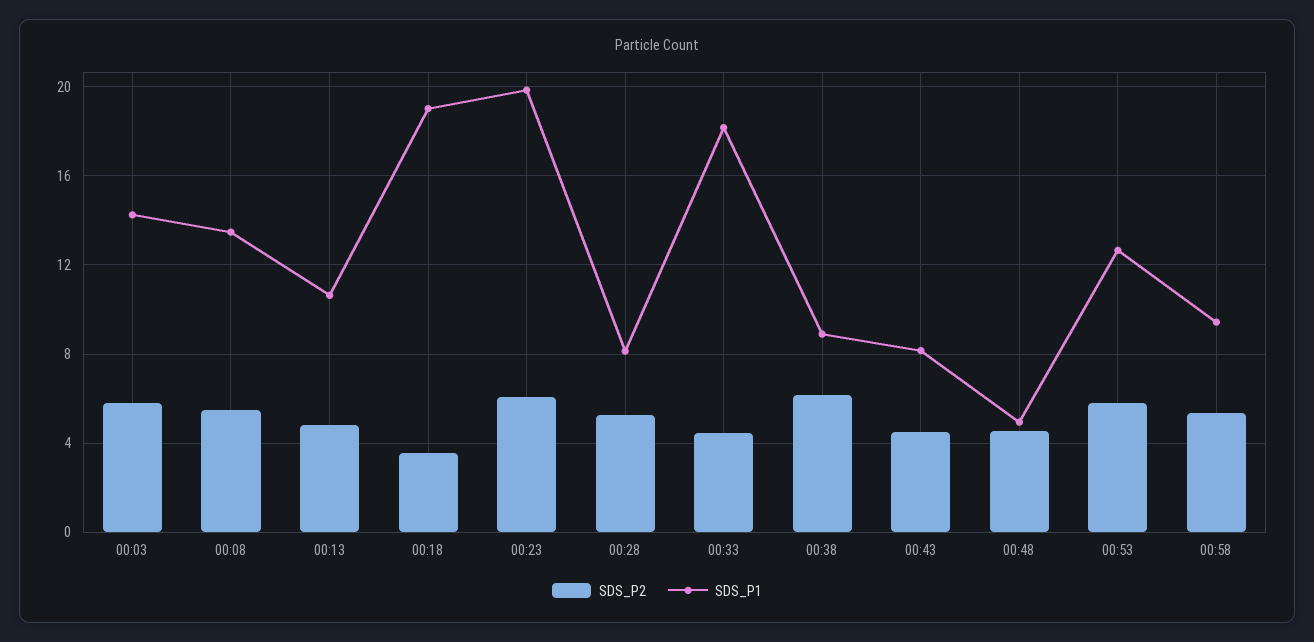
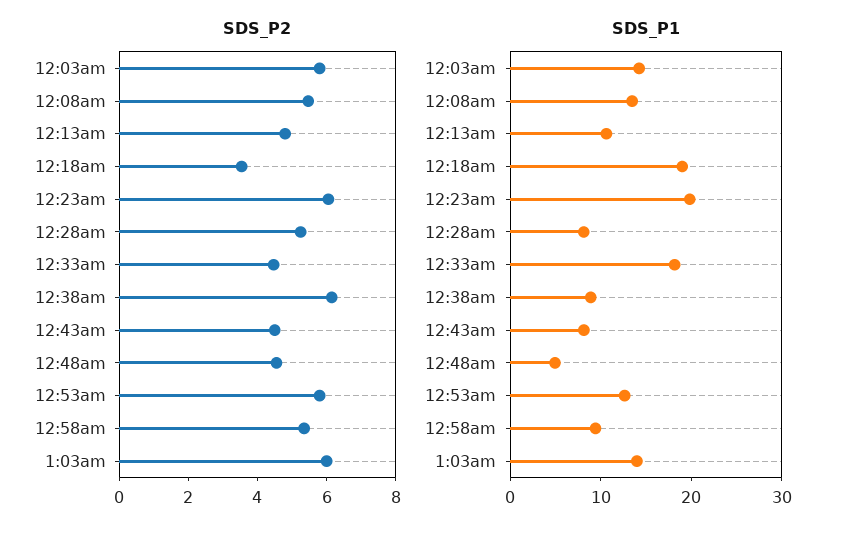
SDS_P2, 1:03am: none -> 6
SDS_P1, 1:03am: none -> 14

